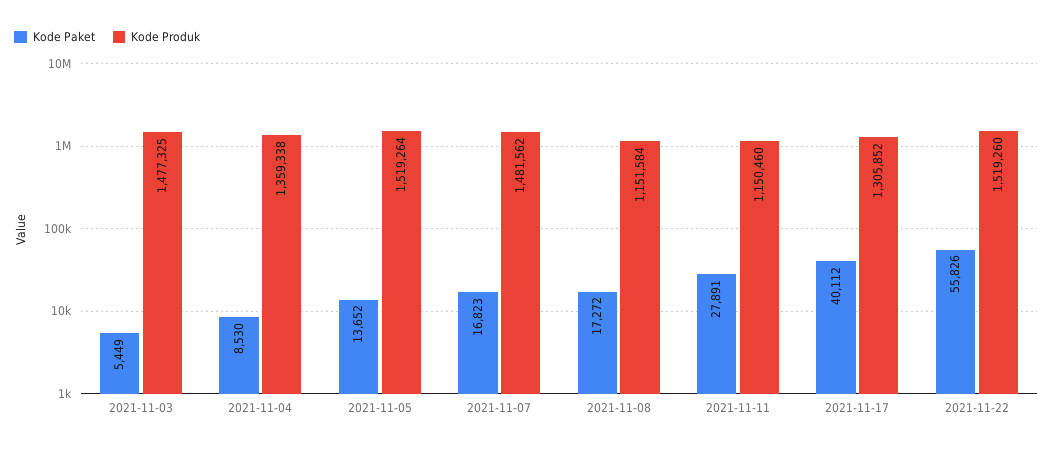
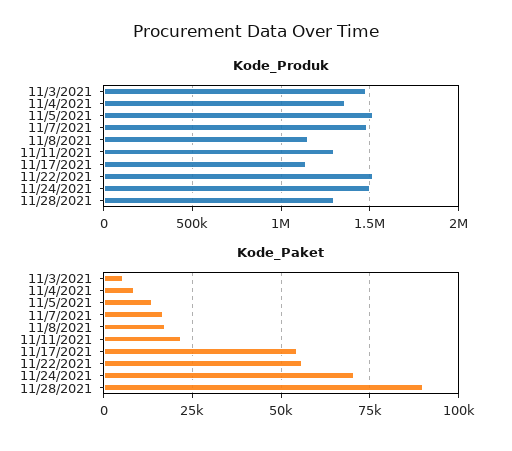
Kode Paket, 2021-11-11: 27891 -> 22500
Kode Produk, 2021-11-11: 1150460 -> 1300000
Kode Paket, 2021-11-17: 40112 -> 55000
Kode Produk, 2021-11-17: 1305852 -> 1150000
Kode Produk, 11/24/2021: none -> 1500000
Kode Produk, 11/28/2021: none -> 1300000
Kode Paket, 11/24/2021: none -> 70000
Kode Paket, 11/28/2021: none -> 90000

